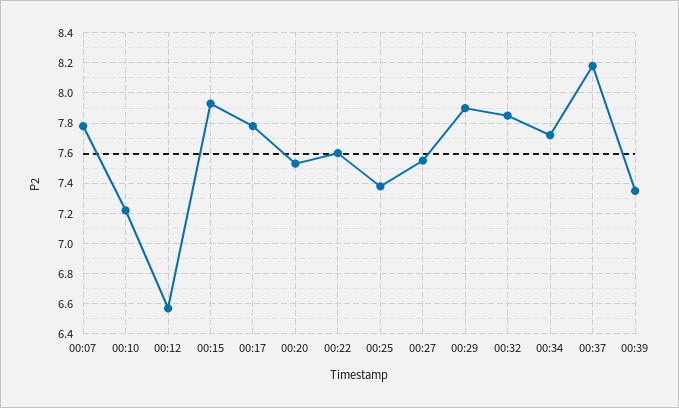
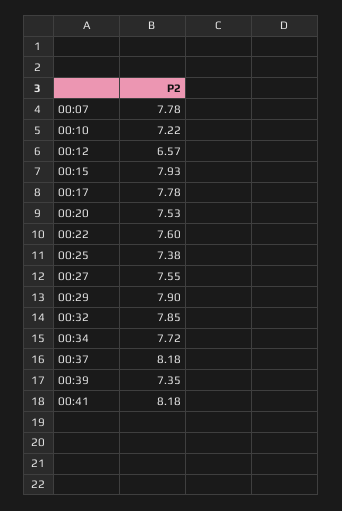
00:41: none -> 8.18

